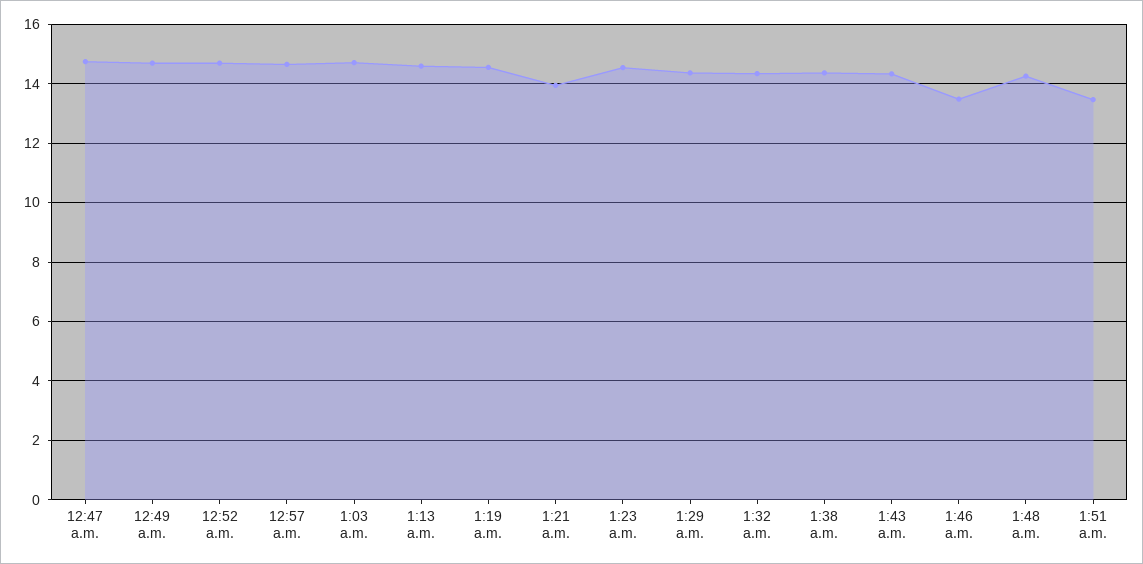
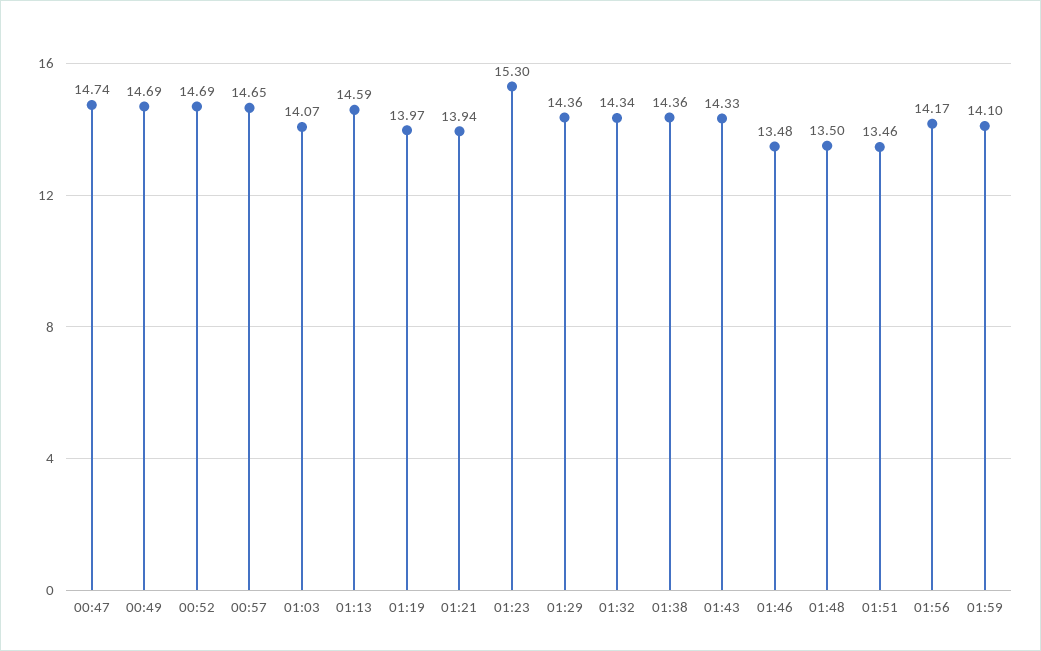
1:03 a.m.: 14.75 -> 14.07
1:19 a.m.: 14.5 -> 13.97
1:23 a.m.: 14.5 -> 15.3
1:48 a.m.: 14.25 -> 13.5
01:56: none -> 14.17
01:59: none -> 14.1

